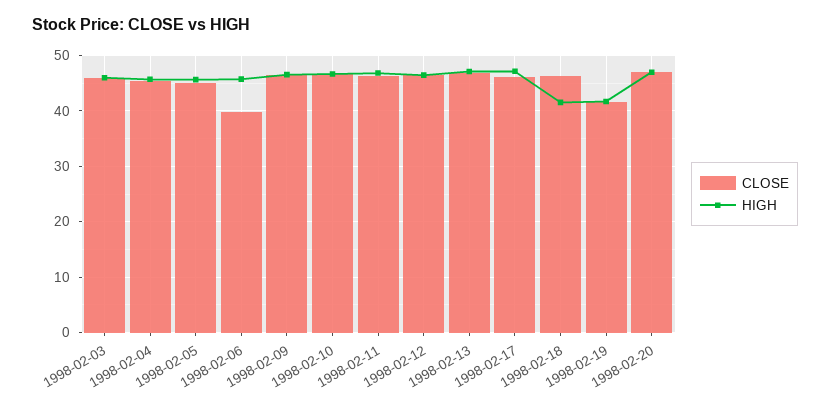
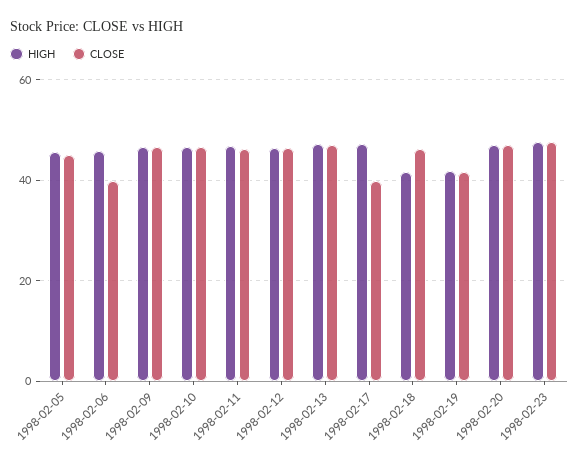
CLOSE, 1998-02-03: 46 -> none
HIGH, 1998-02-03: 46 -> none
CLOSE, 1998-02-04: 46 -> none
HIGH, 1998-02-04: 46 -> none
CLOSE, 1998-02-17: 46 -> 40
HIGH, 1998-02-23: none -> 48
CLOSE, 1998-02-23: none -> 48

